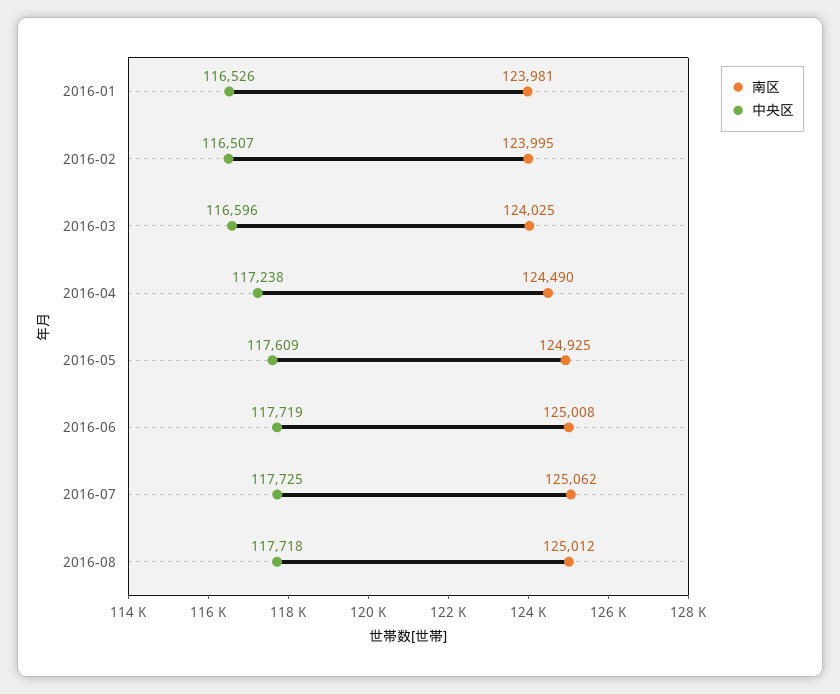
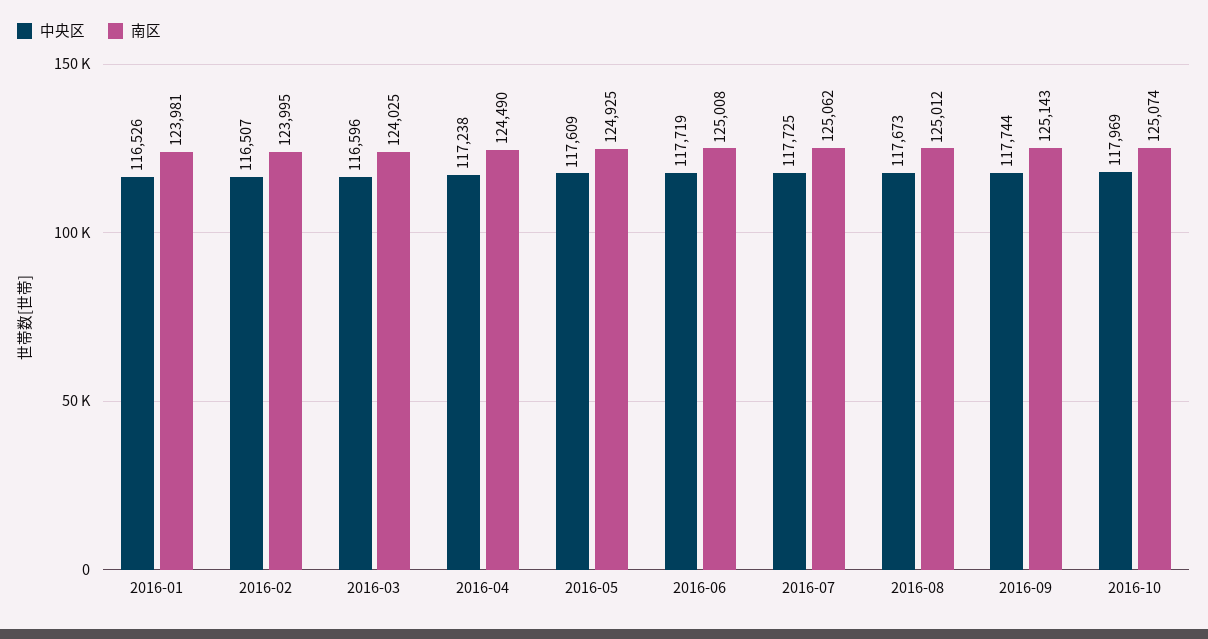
中央区, 2016-08: 117718 -> 117673
中央区, 2016-09: none -> 117744
南区, 2016-09: none -> 125143
中央区, 2016-10: none -> 117969
南区, 2016-10: none -> 125074

